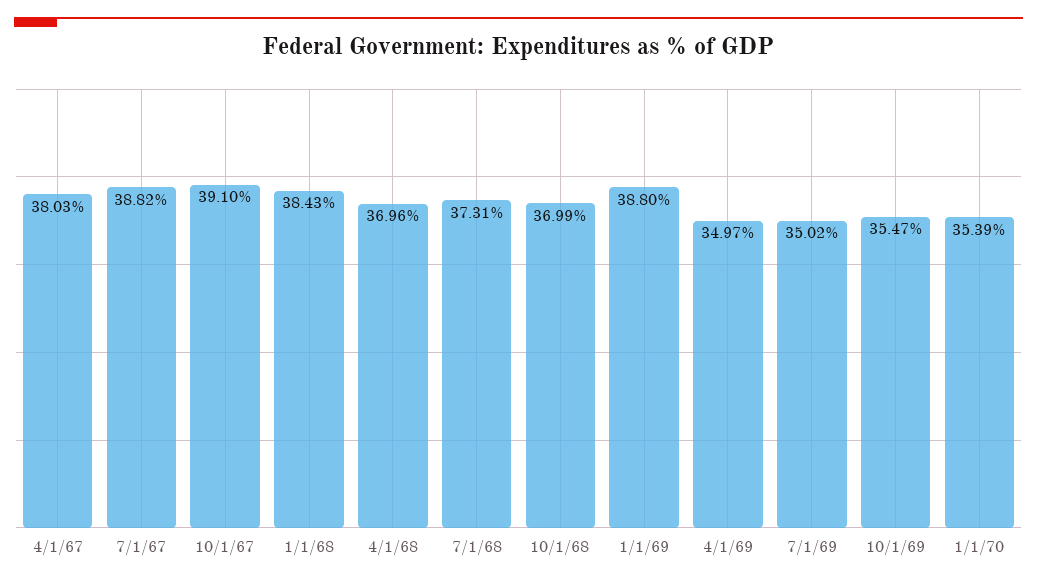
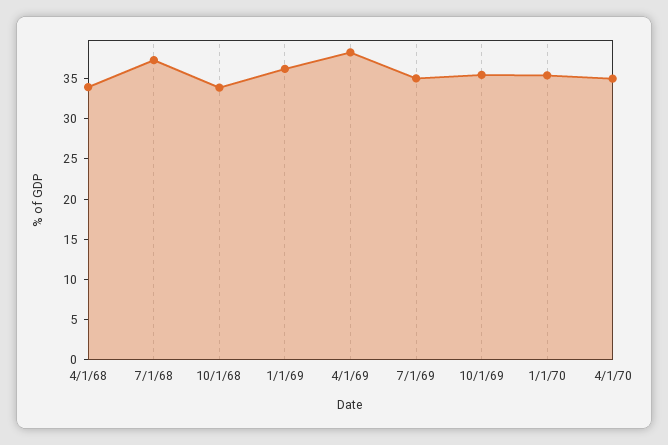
4/1/67: 38.03 -> none
7/1/67: 38.82 -> none
10/1/67: 39.1 -> none
1/1/68: 38.43 -> none
4/1/68: 36.96 -> 34
10/1/68: 36.99 -> 34
1/1/69: 38.8 -> 36
4/1/69: 34.97 -> 38
4/1/70: none -> 35

